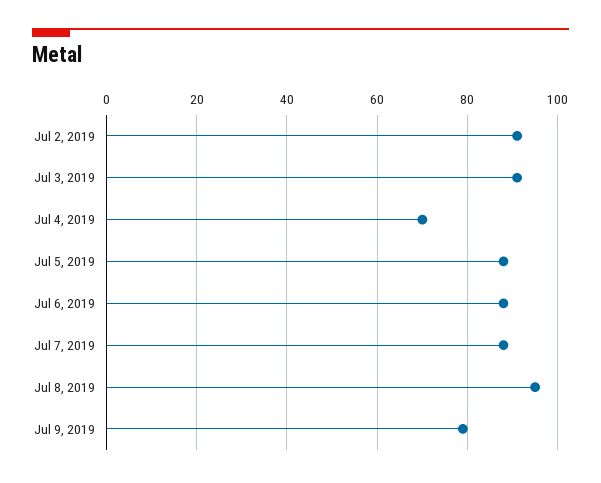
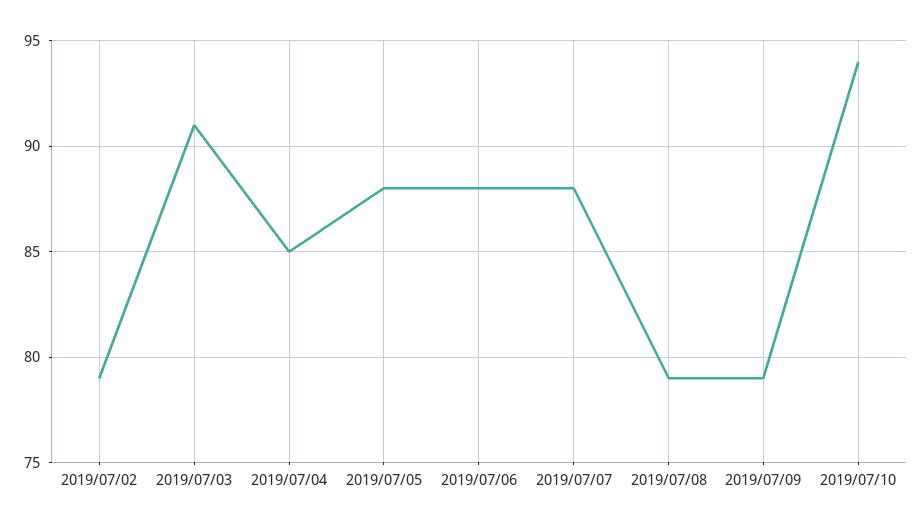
Jul 2, 2019: 90 -> 79
Jul 4, 2019: 70 -> 85
Jul 8, 2019: 95 -> 79
2019/07/10: none -> 94

